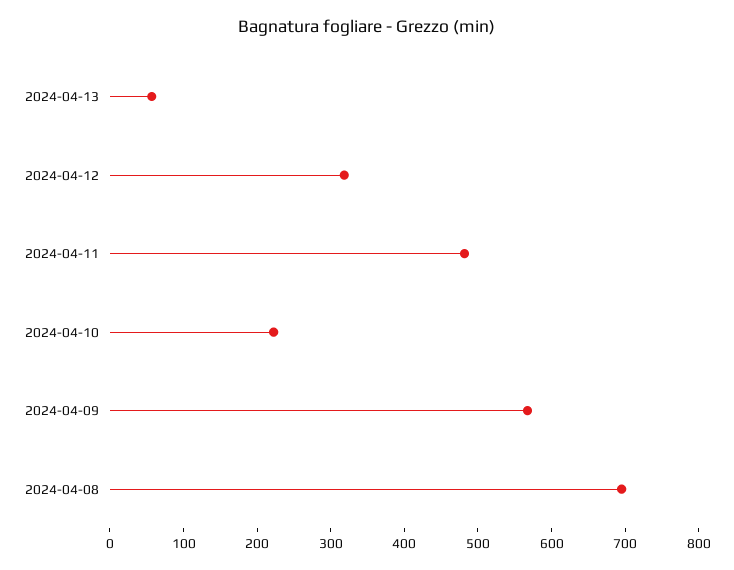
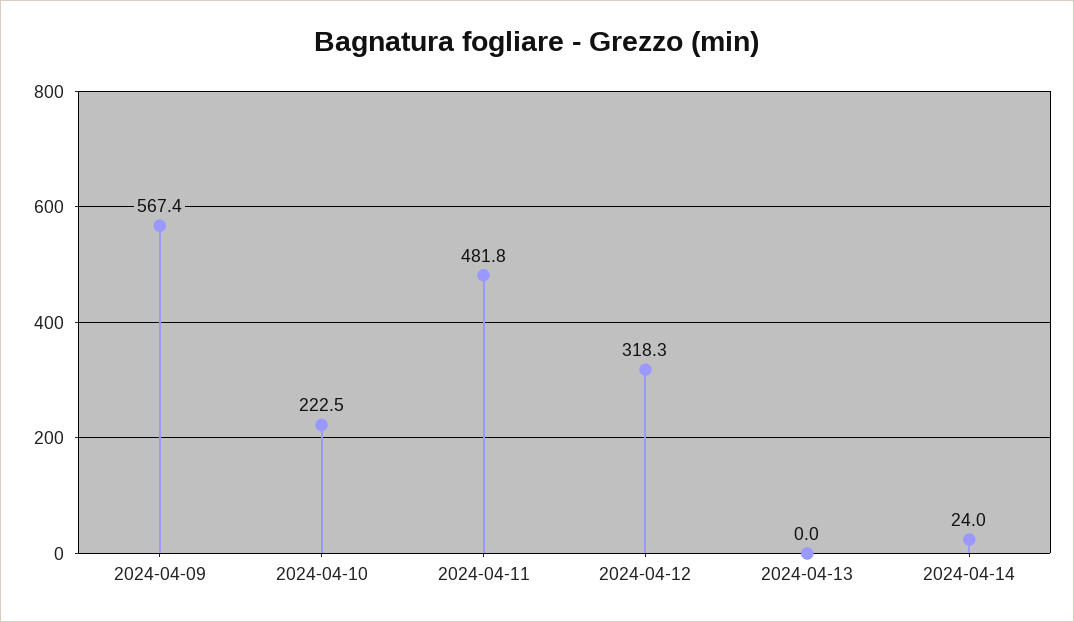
2024-04-13: 60 -> 0
2024-04-08: 700 -> none
2024-04-14: none -> 24

